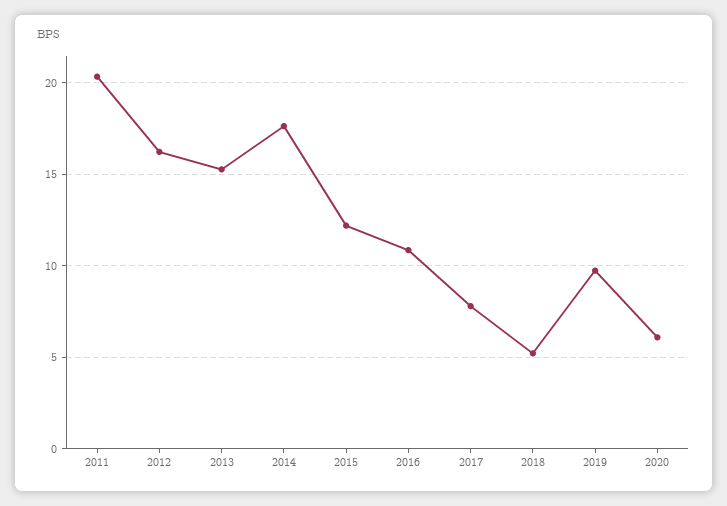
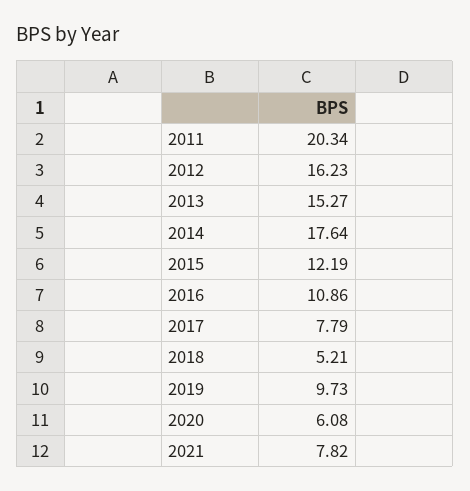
2021: none -> 7.82

